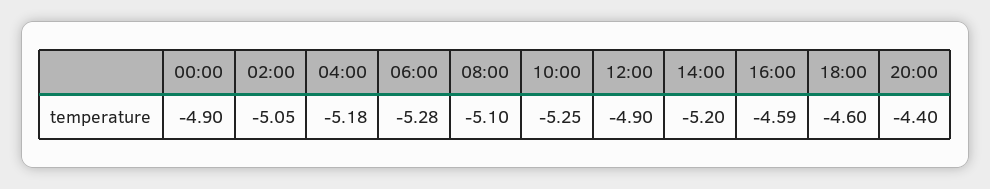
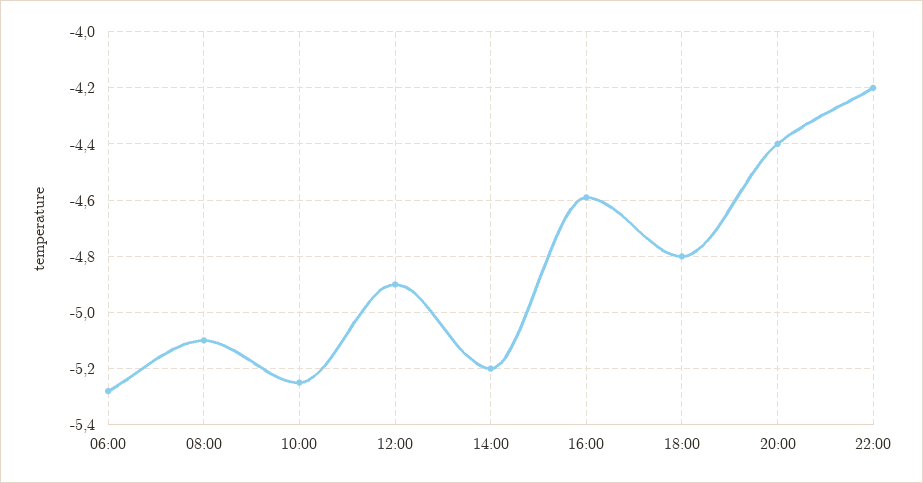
00:00: -4.9 -> none
02:00: -5.05 -> none
04:00: -5.18 -> none
18:00: -4.6 -> -4.8
22:00: none -> -4.2

